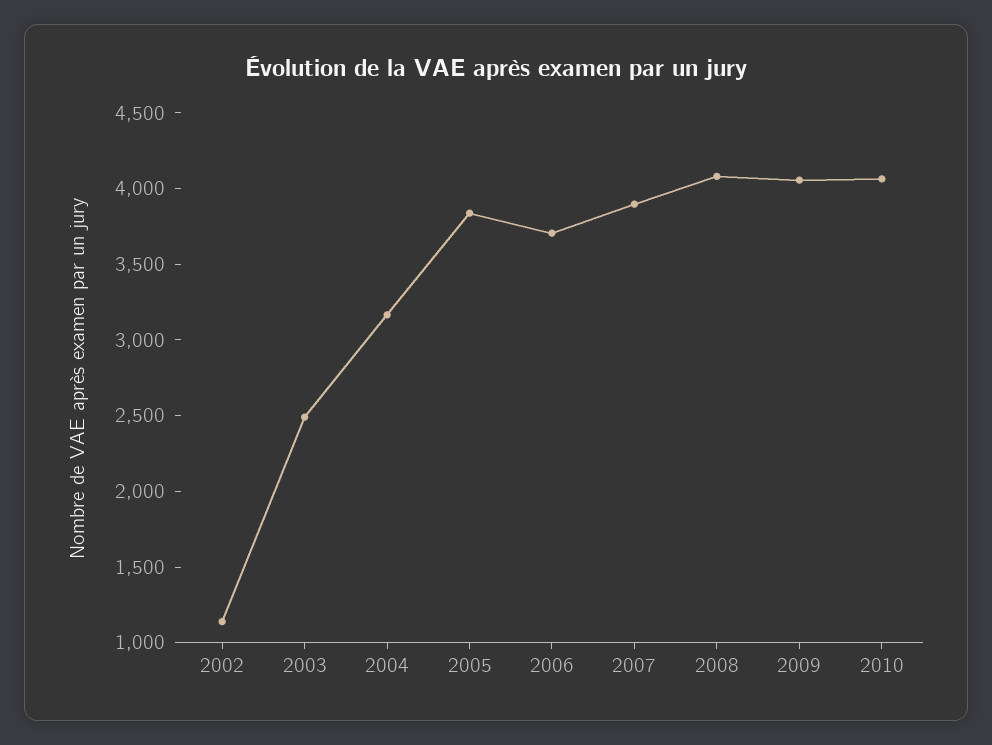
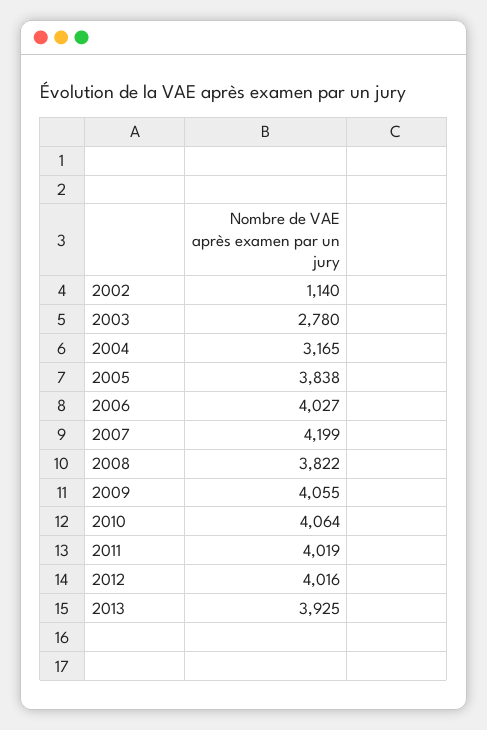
2003: 2500 -> 2780
2006: 3700 -> 4027
2007: 3900 -> 4199
2008: 4100 -> 3822
2011: none -> 4019
2012: none -> 4016
2013: none -> 3925

